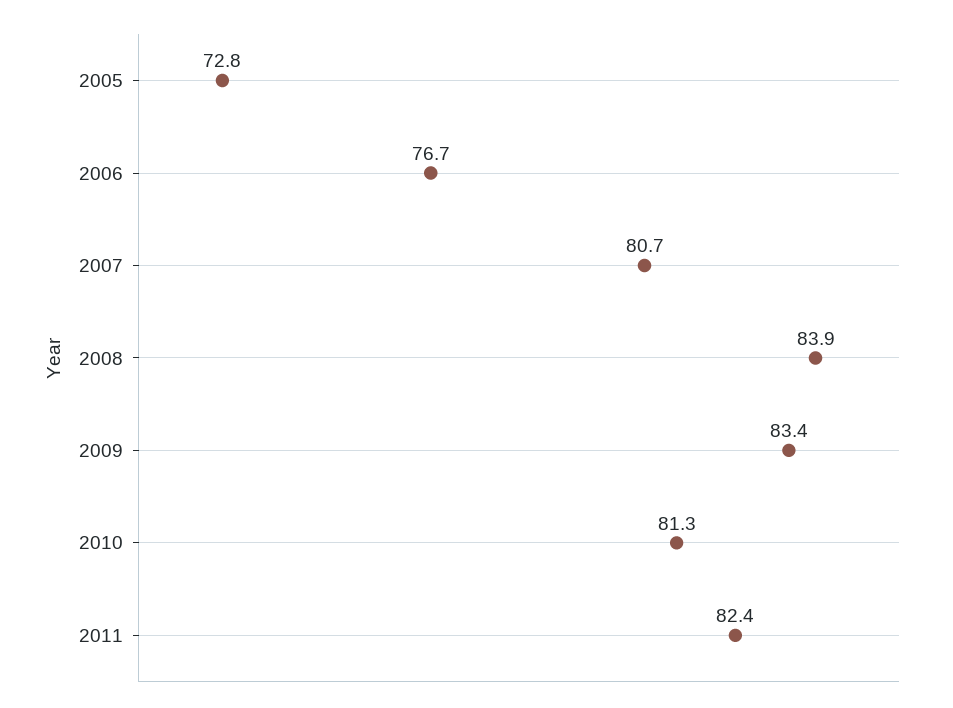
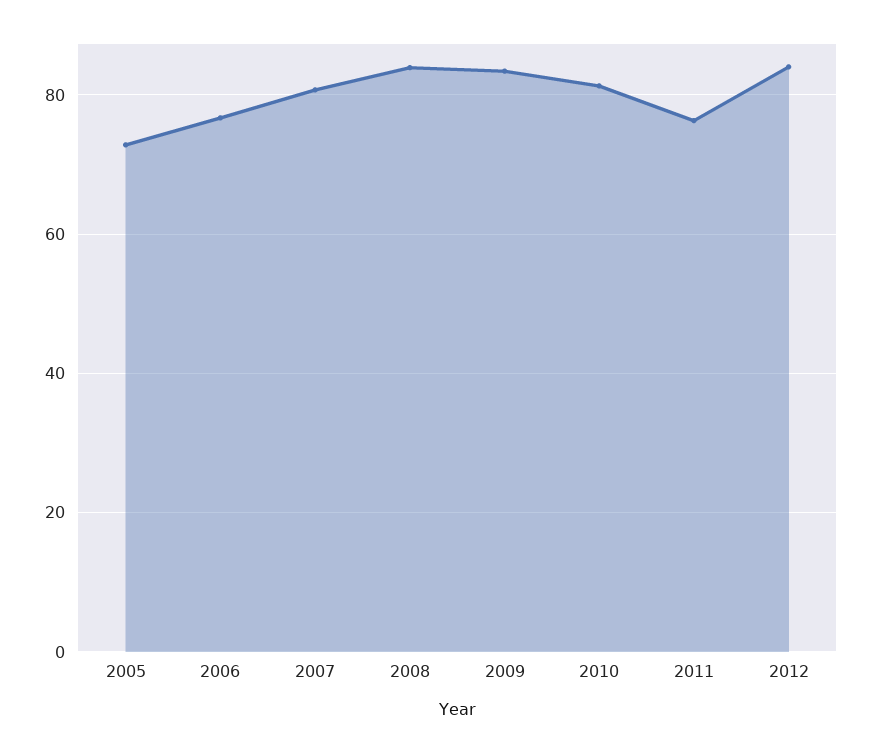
2011: 82.4 -> 76
2012: none -> 84

